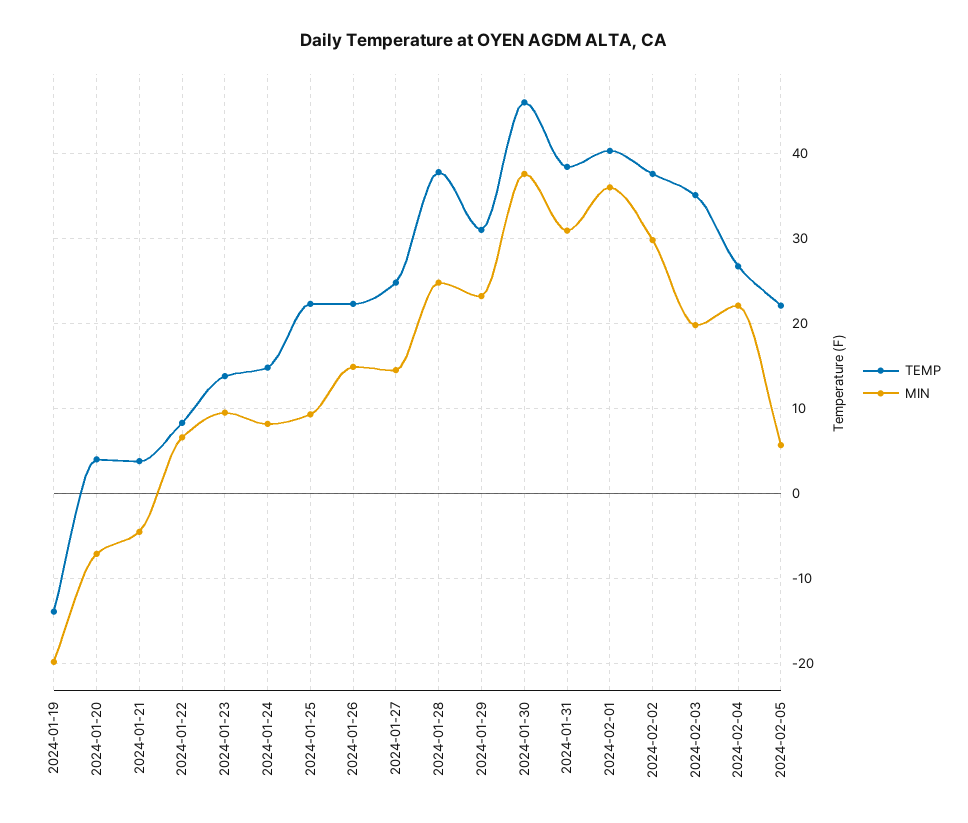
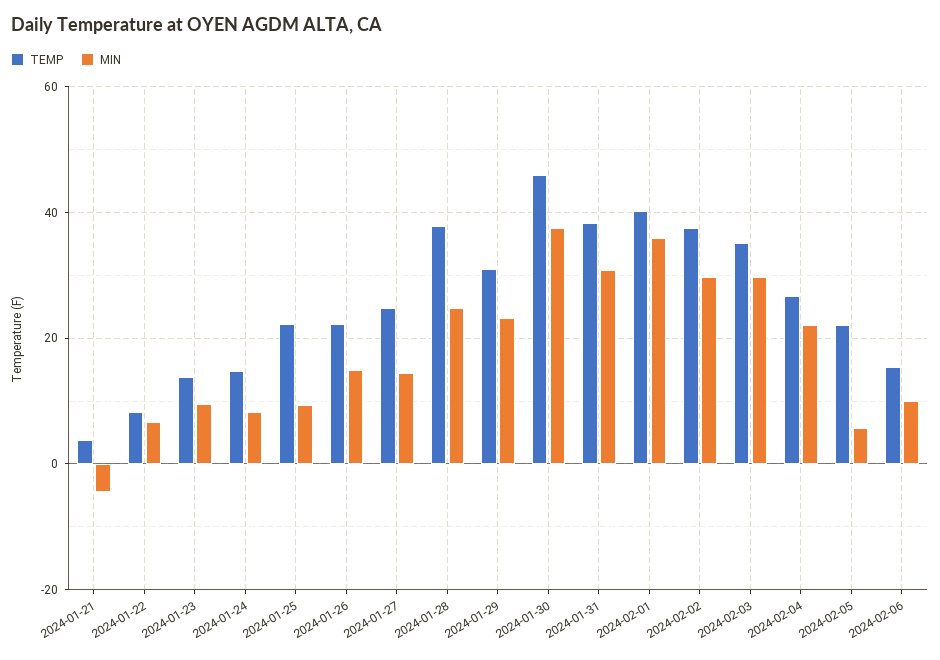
TEMP, 2024-01-19: -14 -> none
MIN, 2024-01-19: -20 -> none
TEMP, 2024-01-20: 4 -> none
MIN, 2024-01-20: -7 -> none
MIN, 2024-02-03: 20 -> 30
TEMP, 2024-02-06: none -> 16
MIN, 2024-02-06: none -> 10

